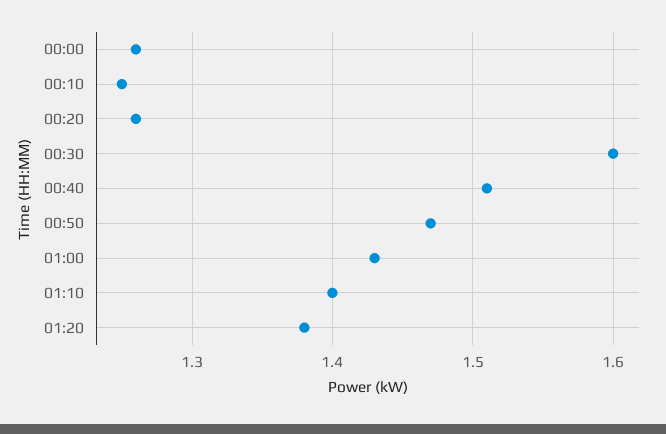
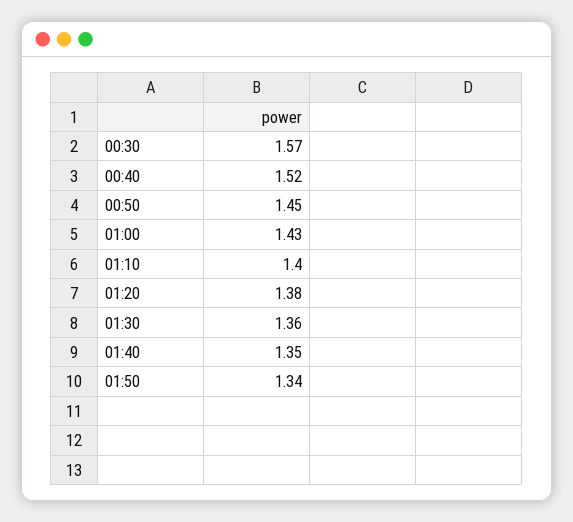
00:00: 1.26 -> none
00:10: 1.25 -> none
00:20: 1.26 -> none
00:30: 1.6 -> 1.57
00:40: 1.51 -> 1.52
00:50: 1.47 -> 1.45
01:30: none -> 1.36
01:40: none -> 1.35
01:50: none -> 1.34

